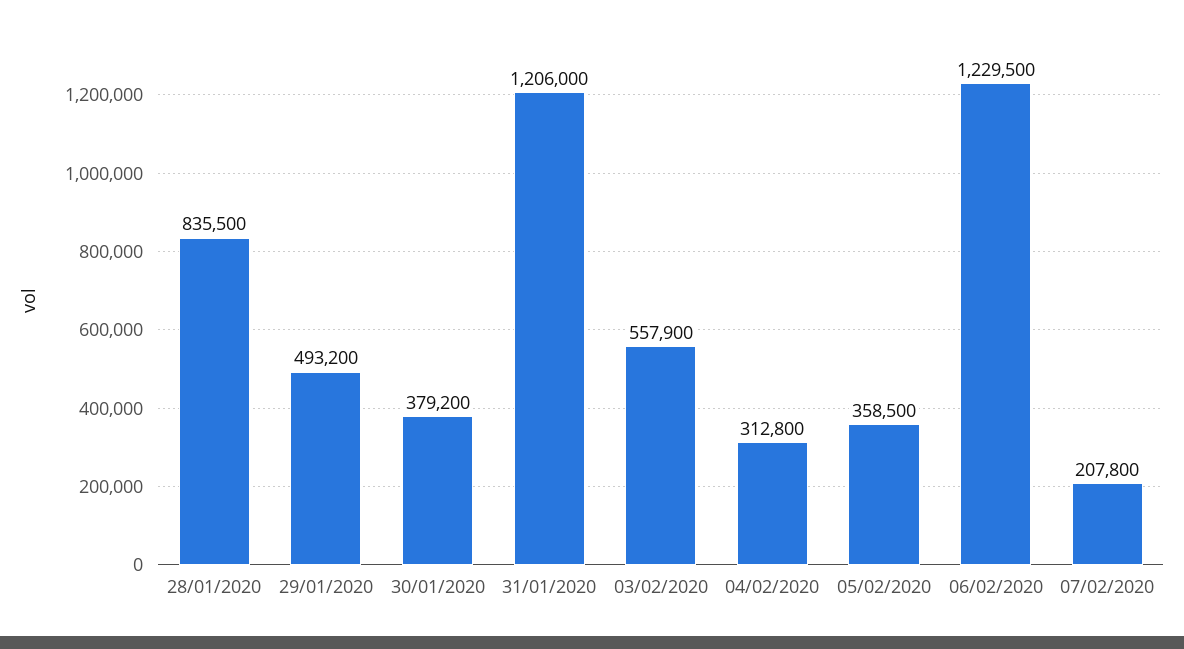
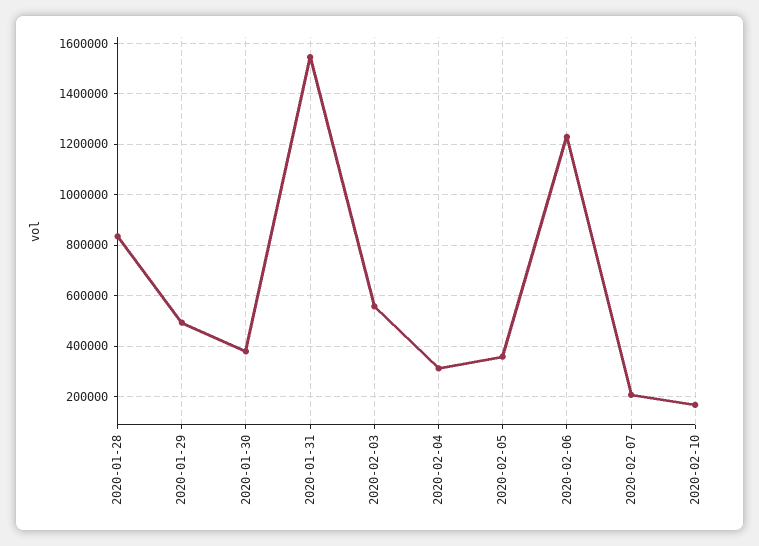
31/01/2020: 1206000 -> 1550000
2020-02-10: none -> 175000

